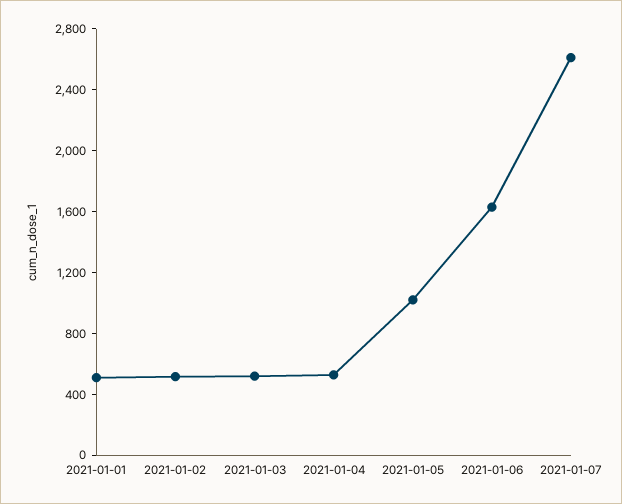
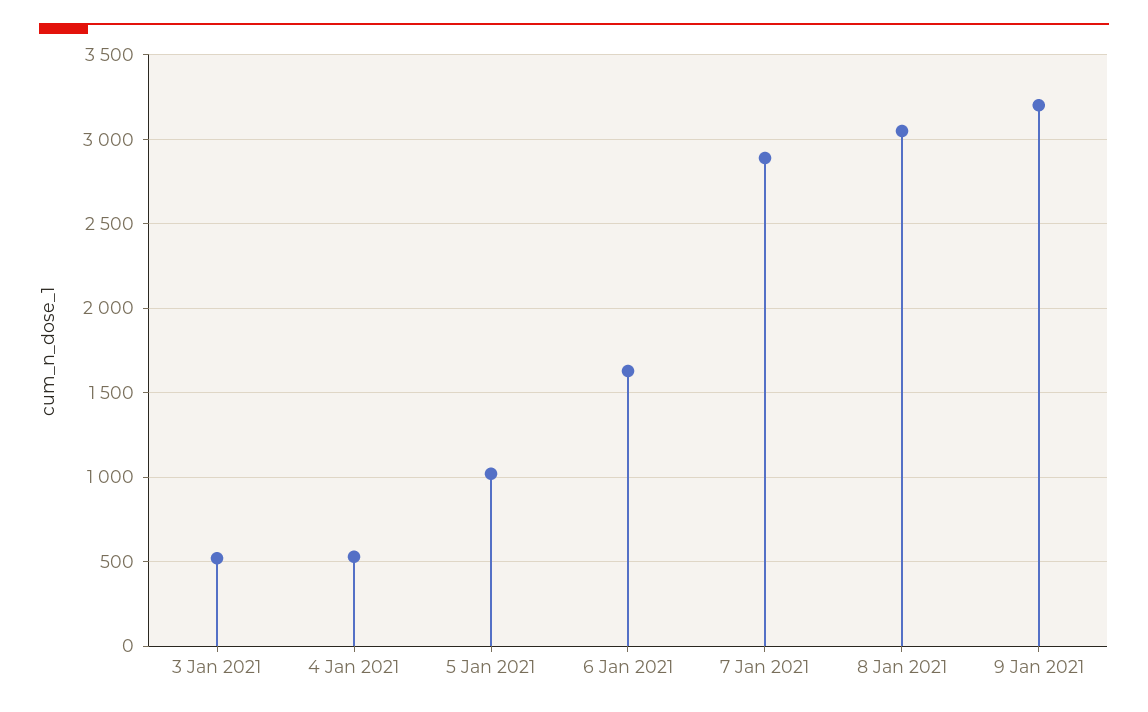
2021-01-01: 500 -> none
2021-01-02: 500 -> none
2021-01-07: 2600 -> 2900
8 Jan 2021: none -> 3050
9 Jan 2021: none -> 3200

